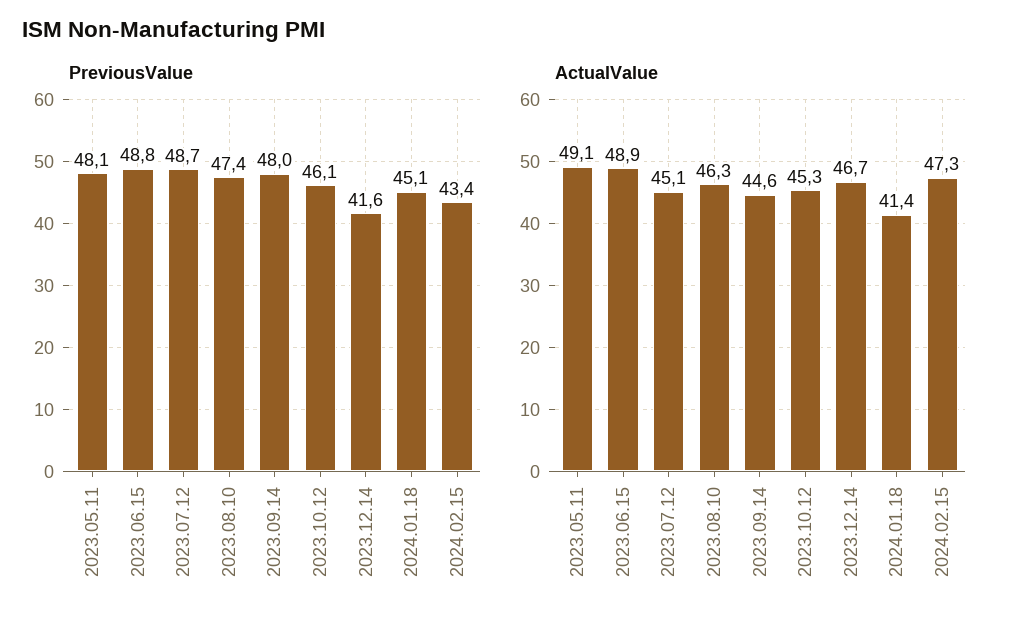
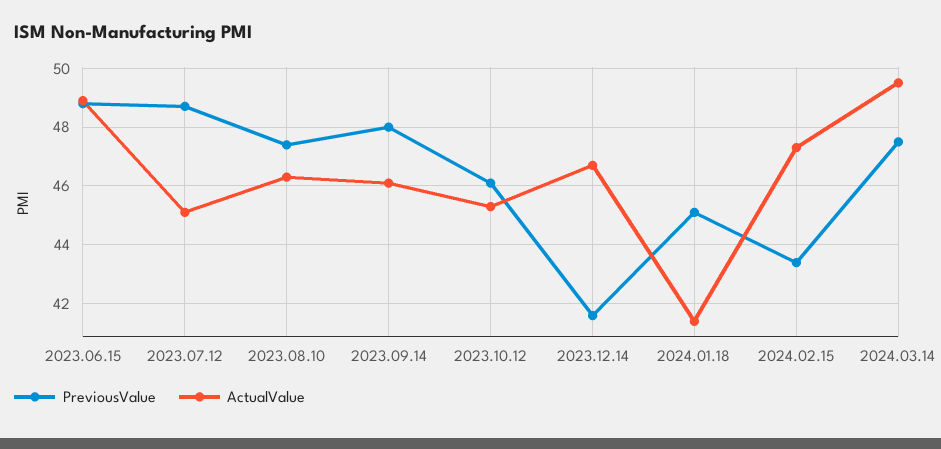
PreviousValue, 2023.05.11: 48.1 -> none
ActualValue, 2023.05.11: 49.1 -> none
ActualValue, 2023.09.14: 44.6 -> 46
PreviousValue, 2024.03.14: none -> 47.5
ActualValue, 2024.03.14: none -> 49.5

